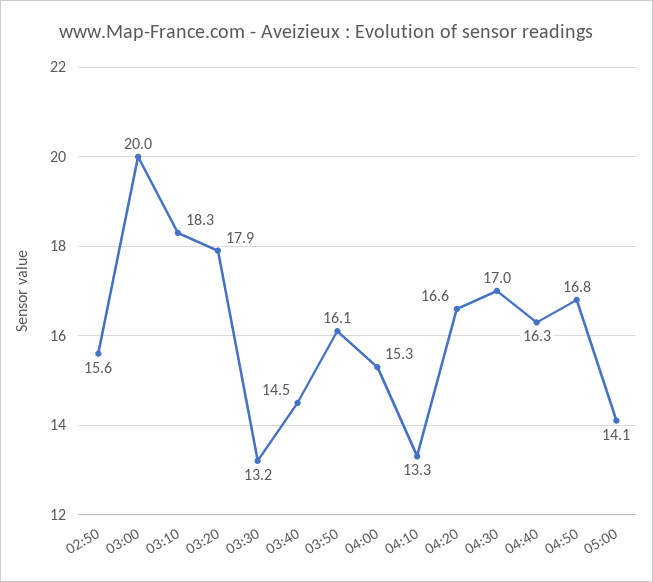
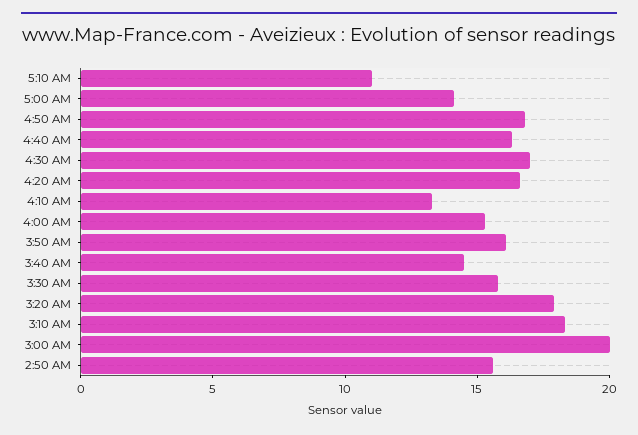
03:30: 13.2 -> 16
5:10 AM: none -> 11

